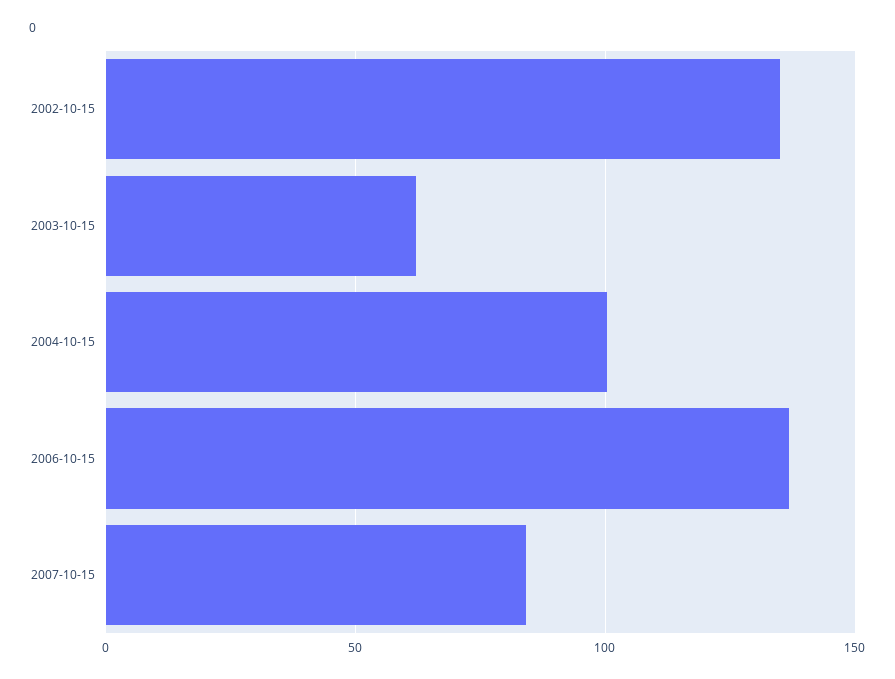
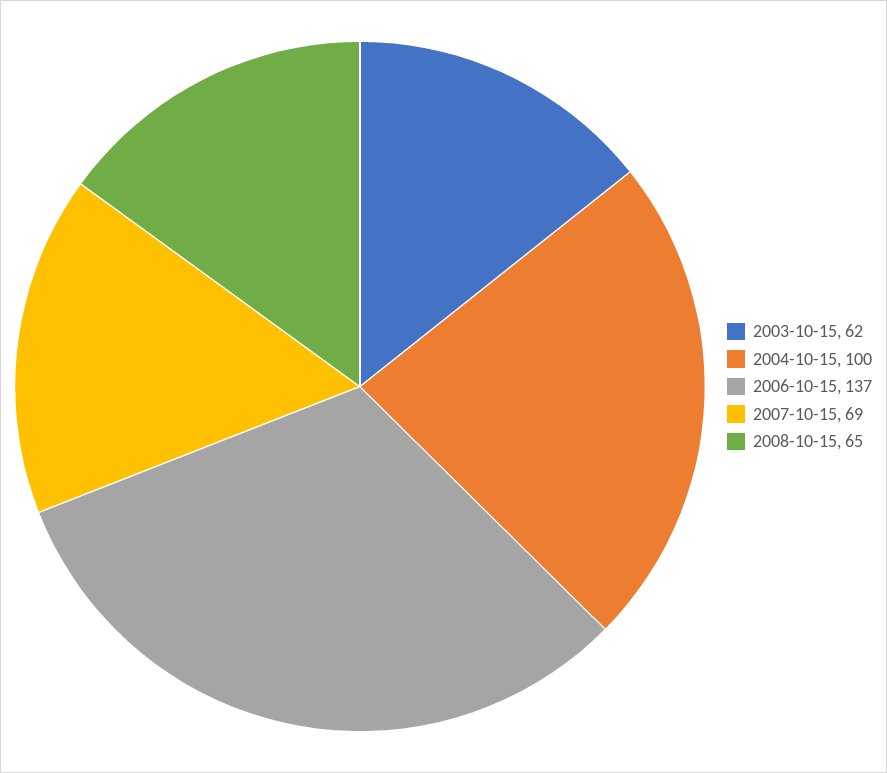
2002-10-15: 135 -> none
2007-10-15: 85 -> 69
2008-10-15: none -> 65

